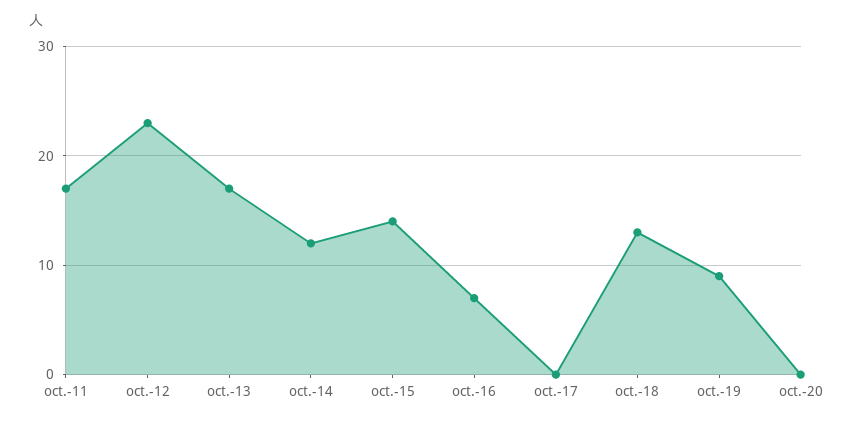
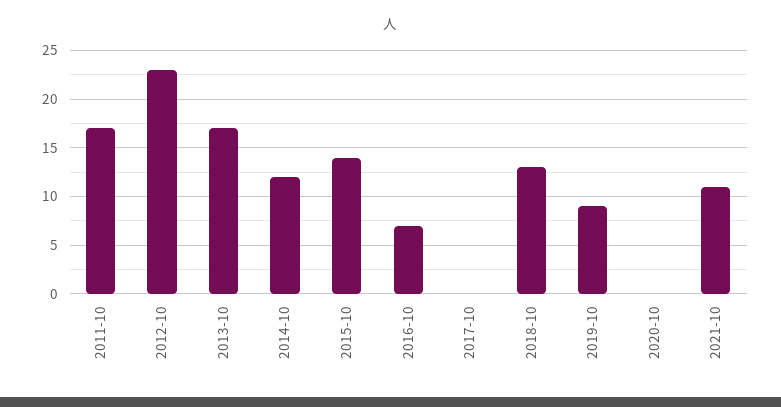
2021-10: none -> 11

